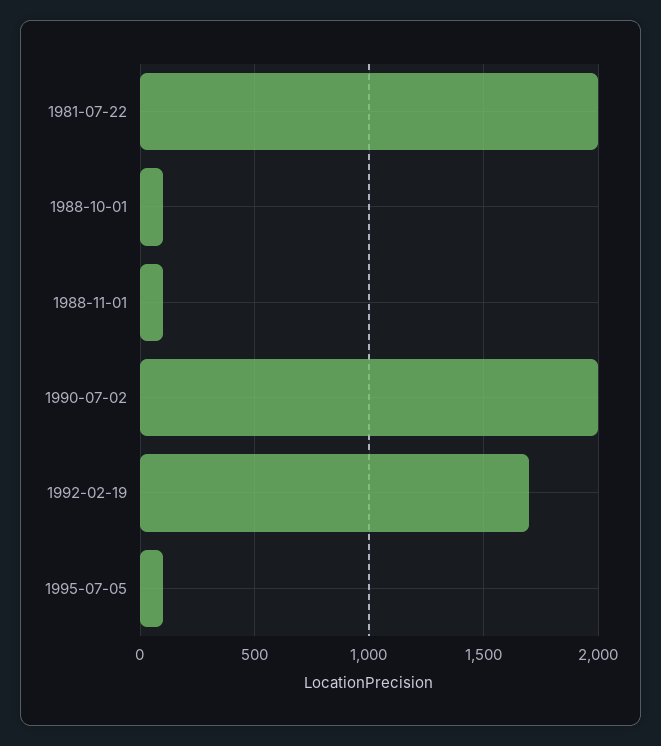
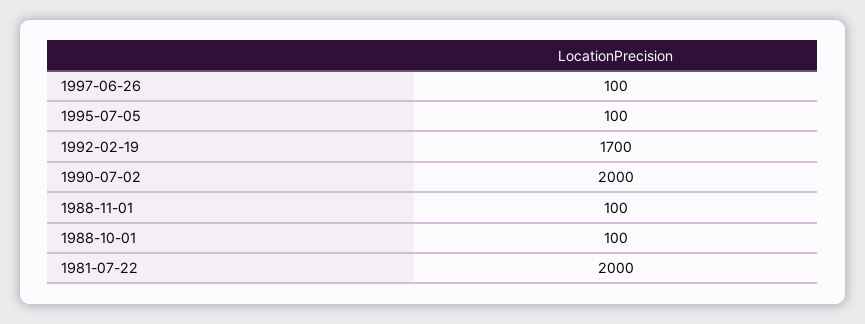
1997-06-26: none -> 100

